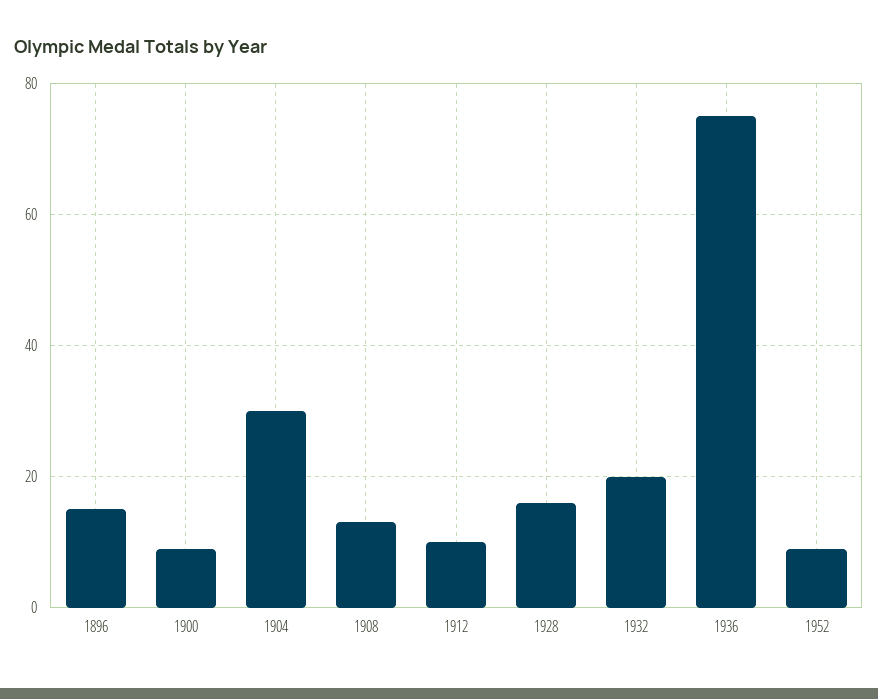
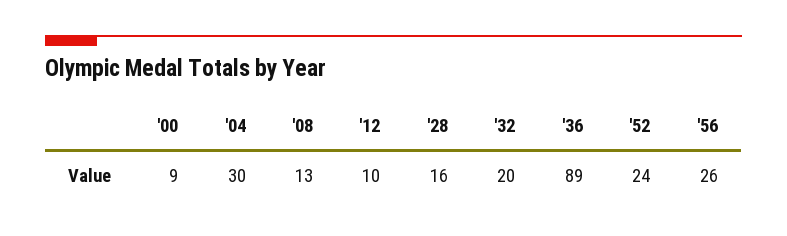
1896: 15 -> none
1936: 75 -> 89
1952: 10 -> 24
'56: none -> 26

